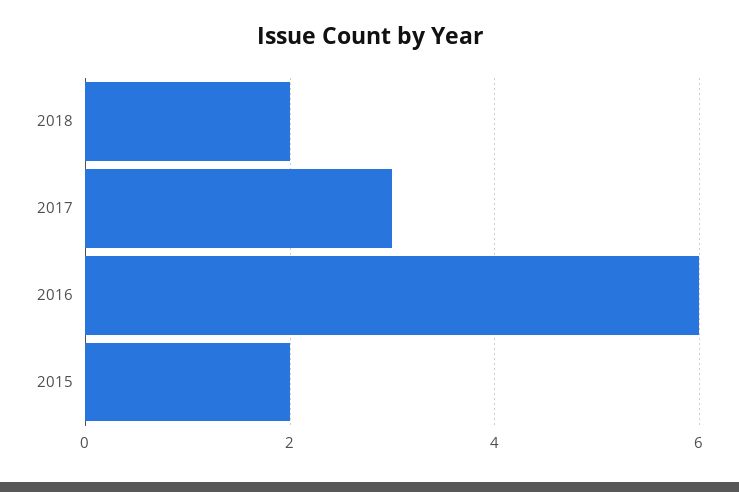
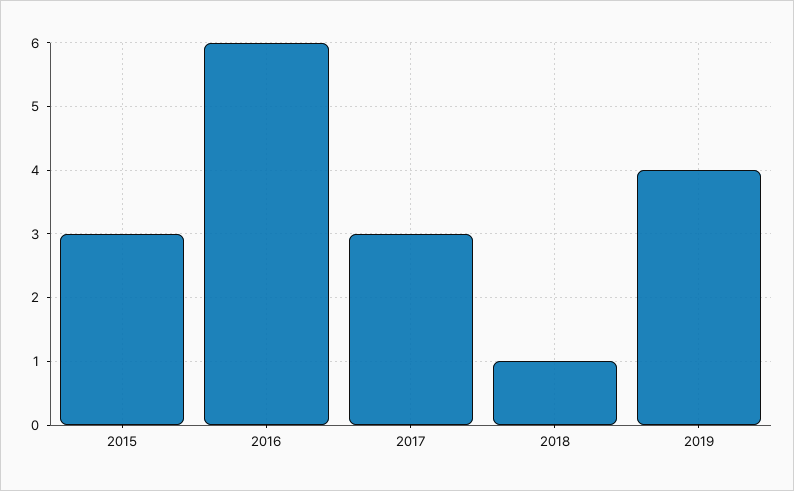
2018: 2 -> 1
2015: 2 -> 3
2019: none -> 4

